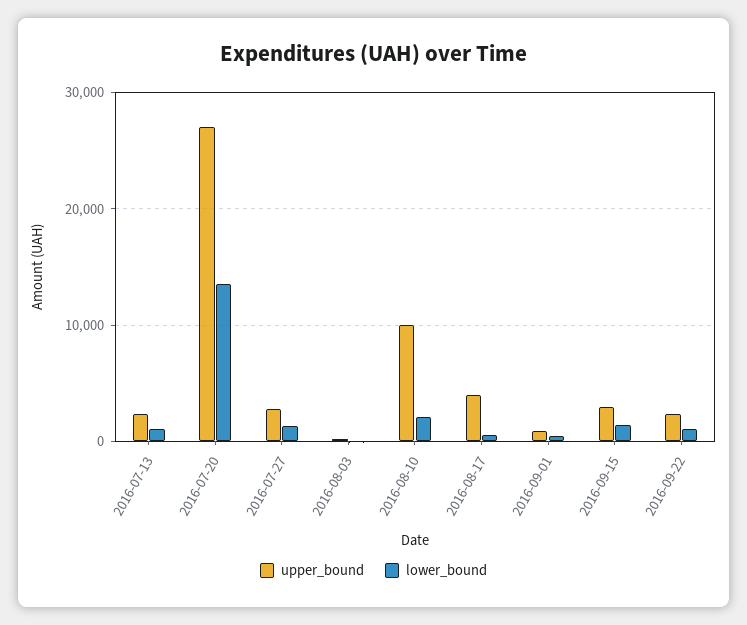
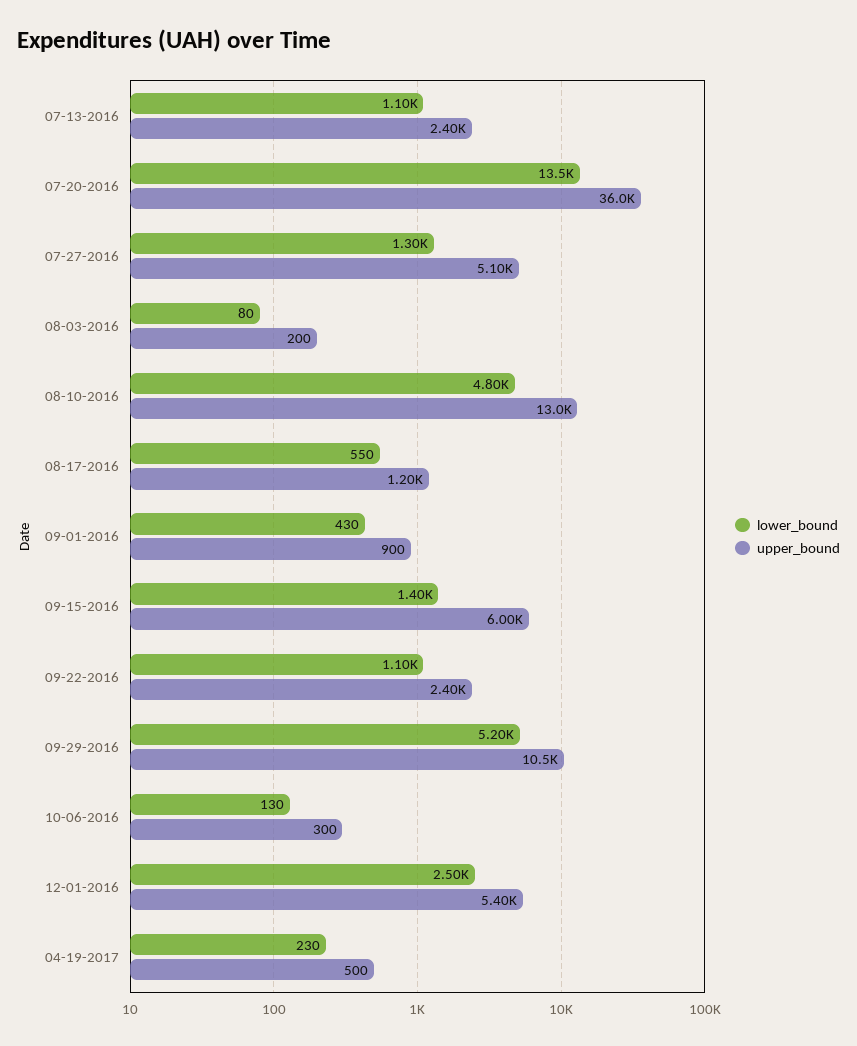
upper_bound, 2016-07-20: 27000 -> 36000
upper_bound, 2016-07-27: 3000 -> 5100
upper_bound, 2016-08-10: 10000 -> 13000
lower_bound, 2016-08-10: 2000 -> 4800
upper_bound, 2016-08-17: 4000 -> 1200
upper_bound, 2016-09-15: 3000 -> 6000
lower_bound, 09-29-2016: none -> 5200
upper_bound, 09-29-2016: none -> 10500
lower_bound, 10-06-2016: none -> 130
upper_bound, 10-06-2016: none -> 300
lower_bound, 12-01-2016: none -> 2500
upper_bound, 12-01-2016: none -> 5400
lower_bound, 04-19-2017: none -> 230
upper_bound, 04-19-2017: none -> 500

